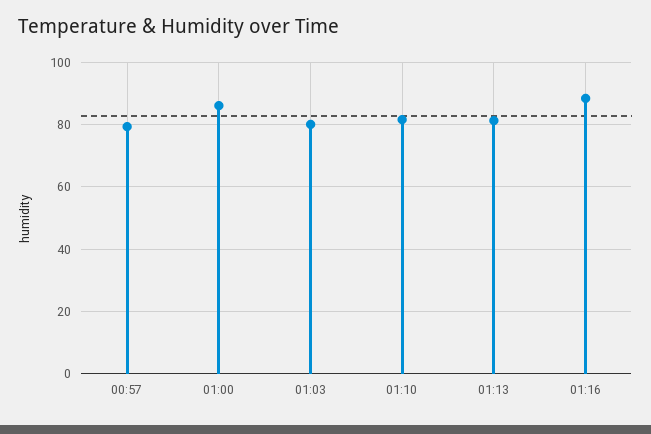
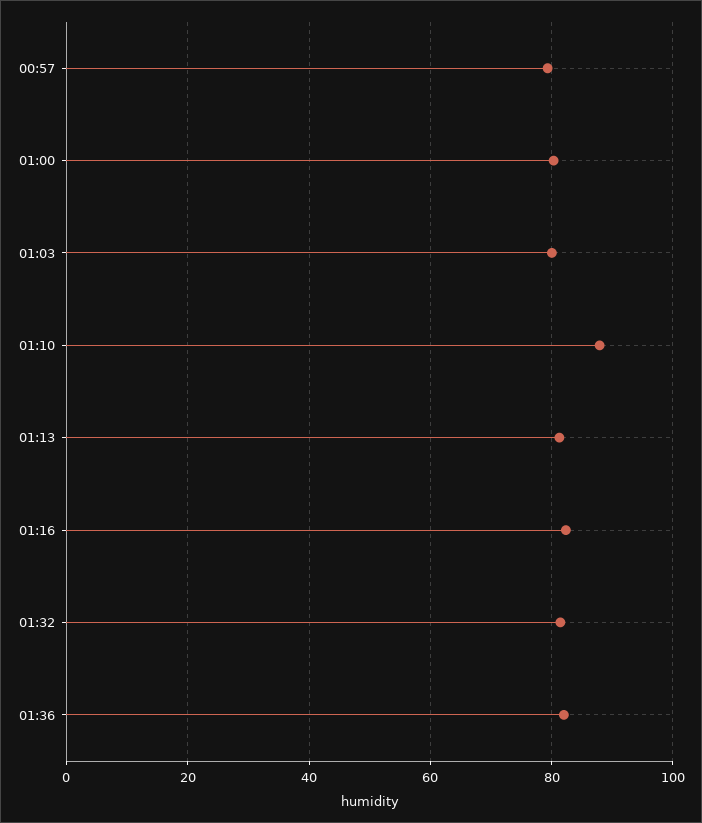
01:00: 86 -> 80
01:10: 82 -> 88
01:16: 88 -> 82
01:32: none -> 82
01:36: none -> 82

